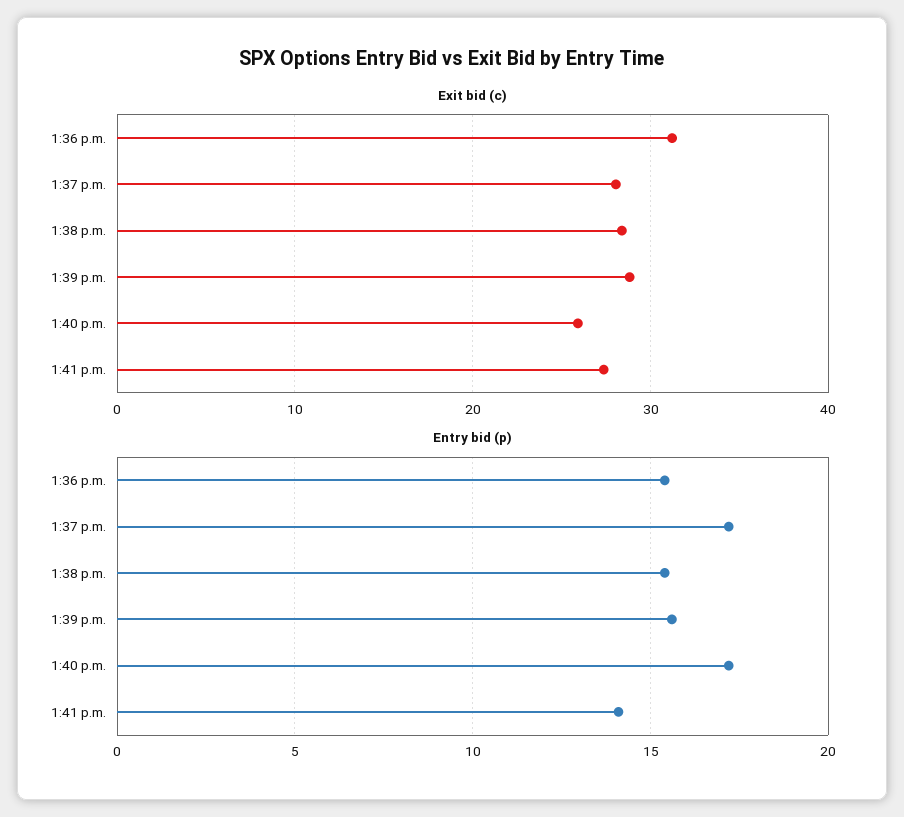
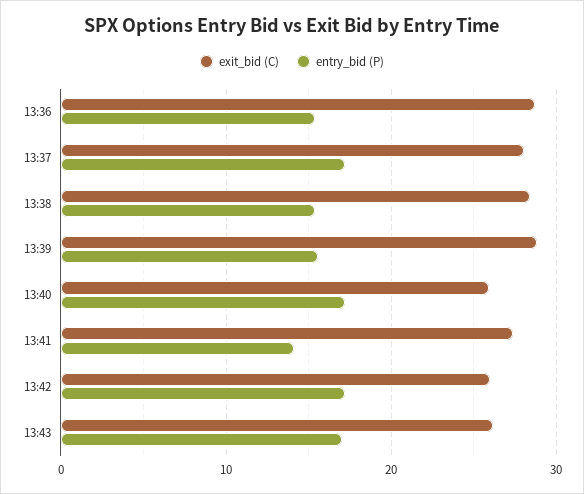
Exit bid (c), 1:36 p.m.: 31 -> 29
Exit bid (c), 13:42: none -> 26
Entry bid (p), 13:42: none -> 17
Exit bid (c), 13:43: none -> 26
Entry bid (p), 13:43: none -> 17

